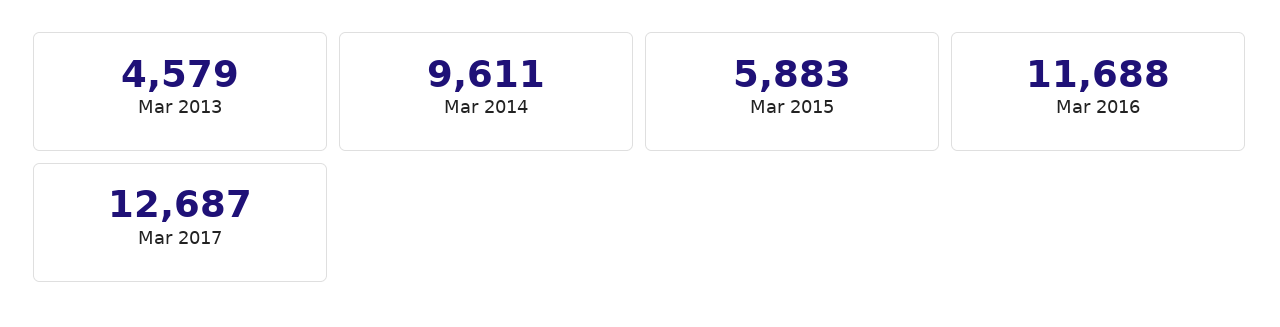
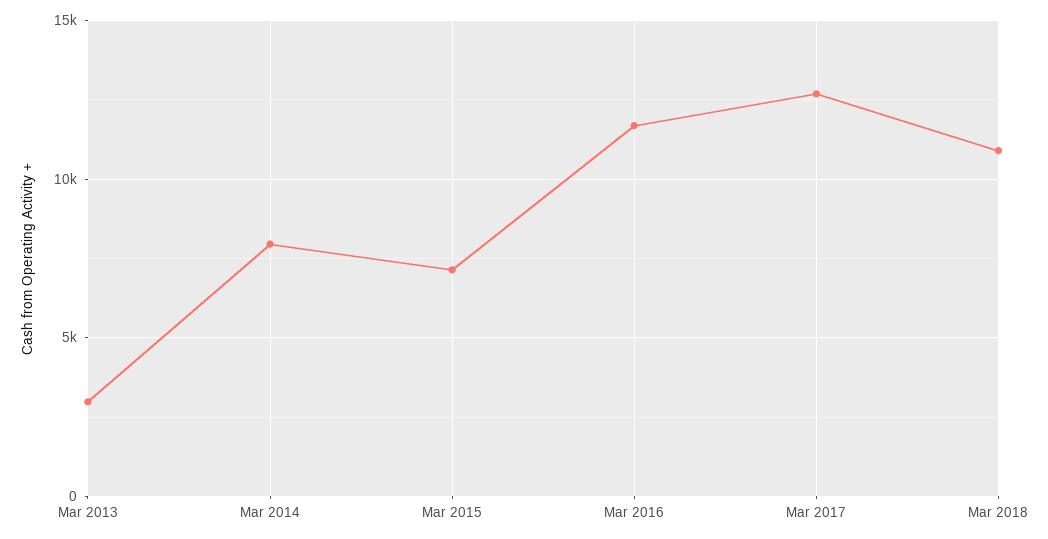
Mar 2013: 4579 -> 3000
Mar 2014: 9611 -> 8000
Mar 2015: 5883 -> 7000
Mar 2018: none -> 11000

